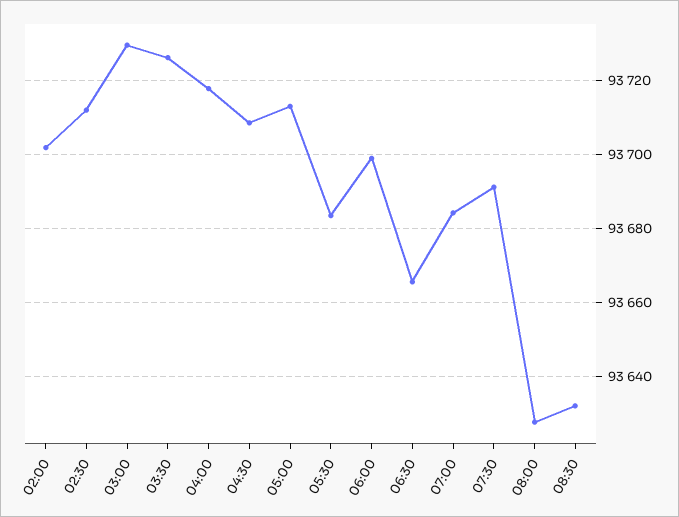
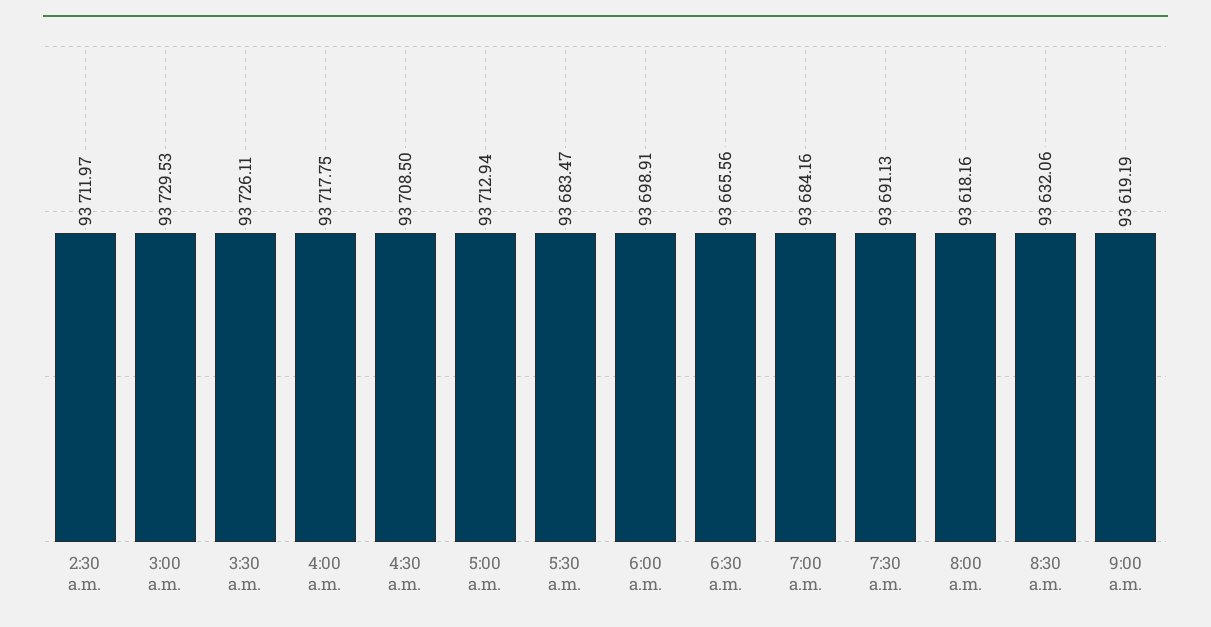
02:00: 93702 -> none
08:00: 93628 -> 93618.16
9:00 a.m.: none -> 93619.19

